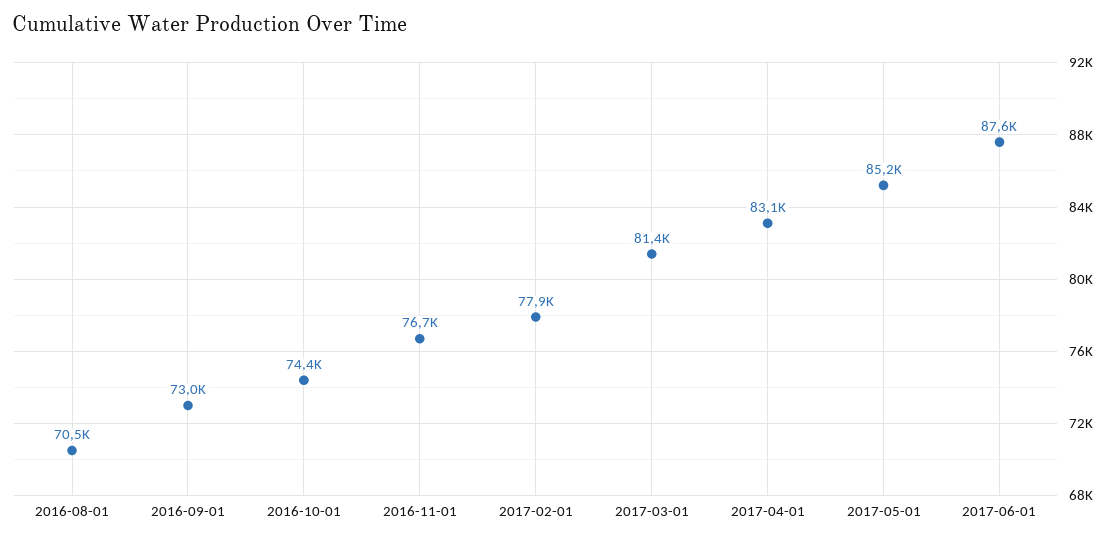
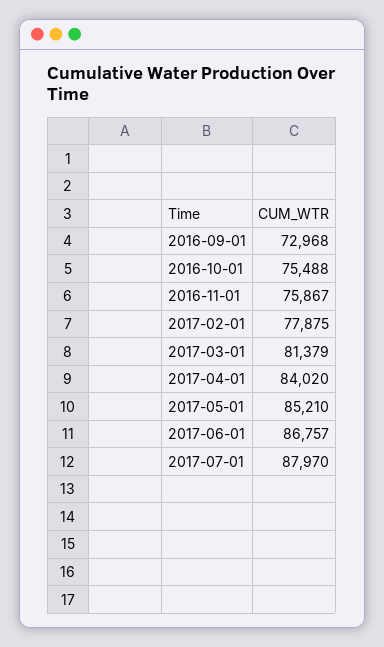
2016-08-01: 70500 -> none
2016-10-01: 74400 -> 75488
2016-11-01: 76700 -> 75867
2017-04-01: 83100 -> 84020
2017-06-01: 87600 -> 86757
2017-07-01: none -> 87970

